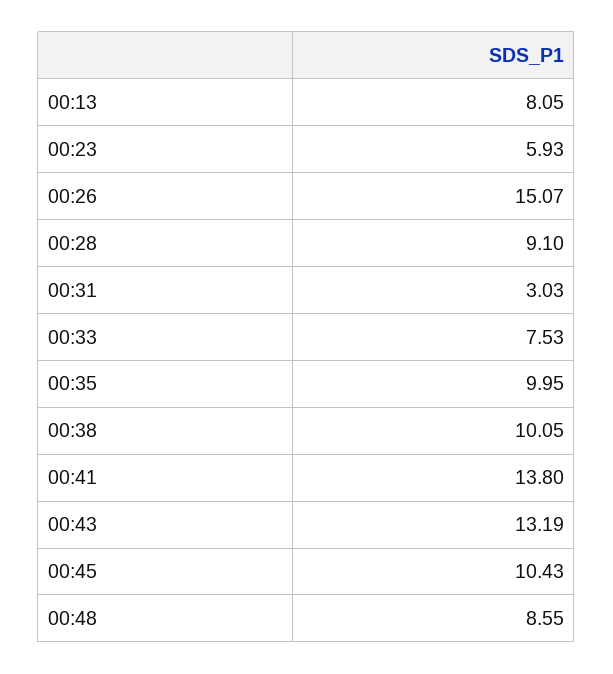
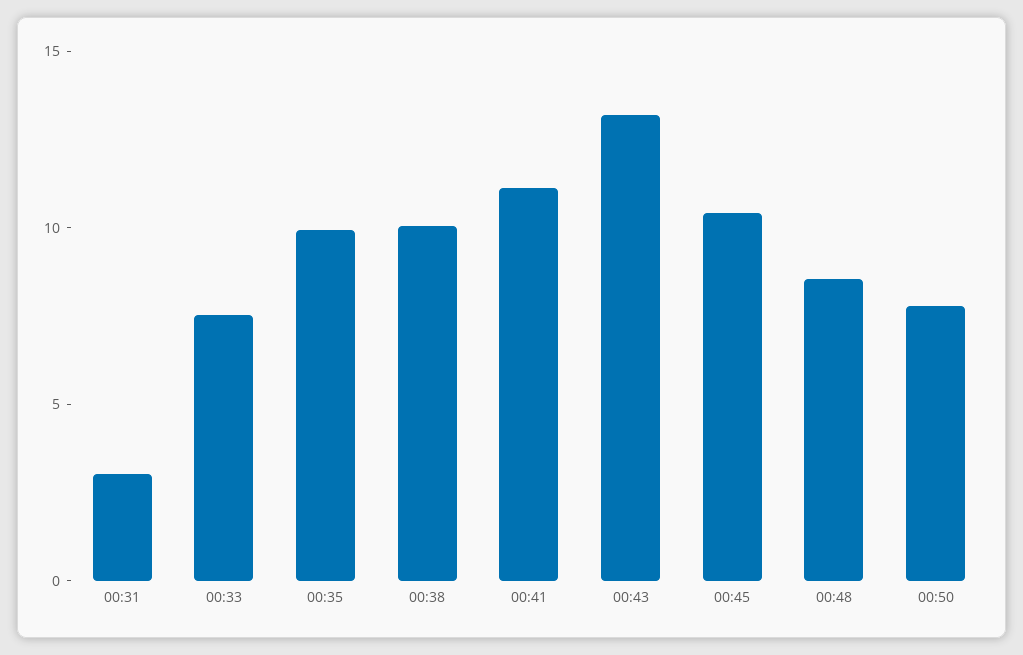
00:13: 8.05 -> none
00:23: 5.93 -> none
00:26: 15.07 -> none
00:28: 9.1 -> none
00:41: 13.8 -> 11
00:50: none -> 8

